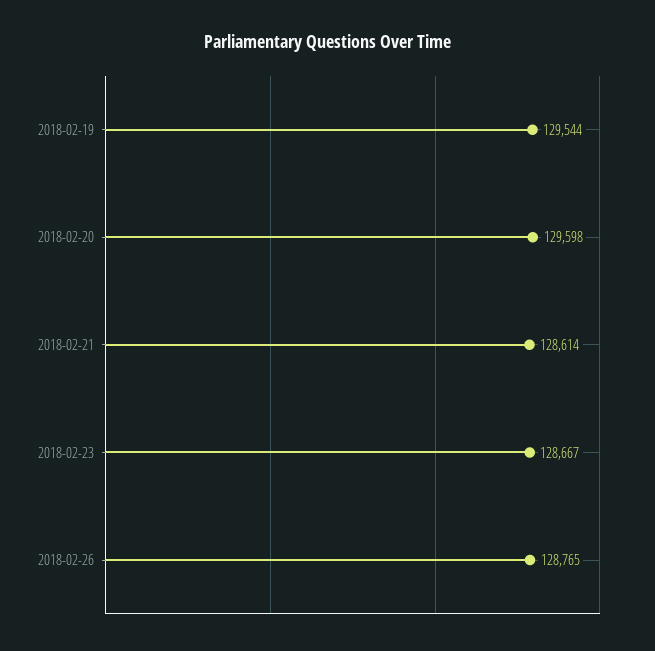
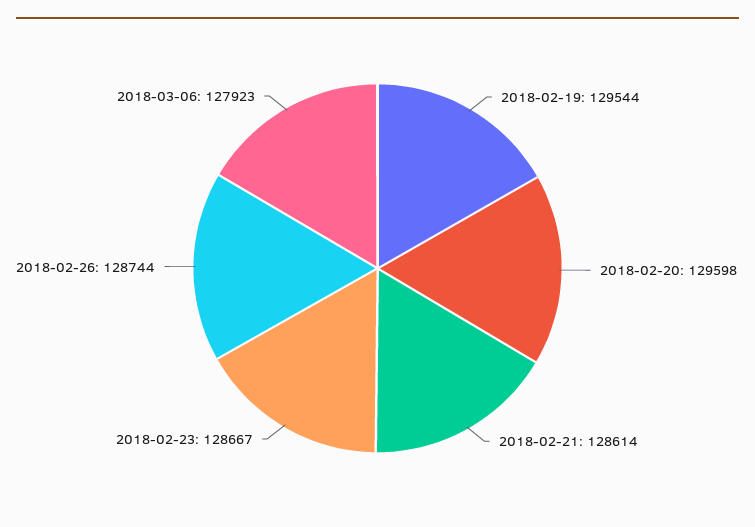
2018-02-26: 128765 -> 128744
2018-03-06: none -> 127923

